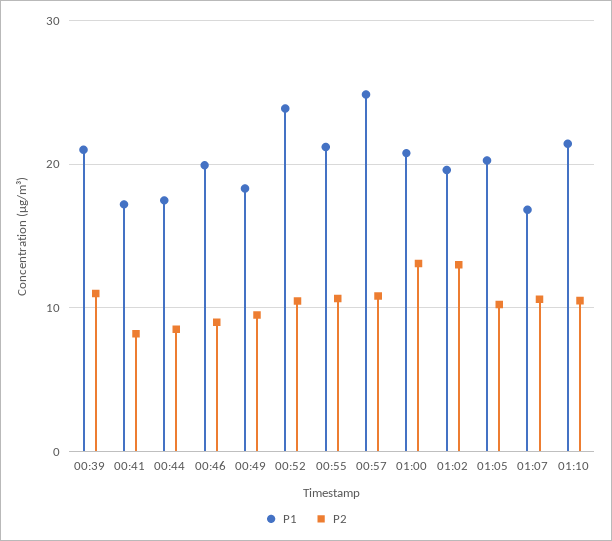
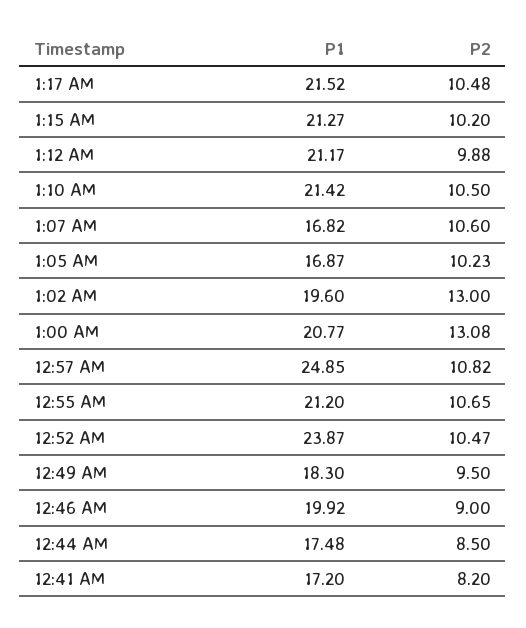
P1, 00:39: 21 -> none
P2, 00:39: 11 -> none
P1, 01:05: 20 -> 16.87
P1, 1:17 AM: none -> 21.52
P2, 1:17 AM: none -> 10.48
P1, 1:15 AM: none -> 21.27
P2, 1:15 AM: none -> 10.2
P1, 1:12 AM: none -> 21.17
P2, 1:12 AM: none -> 9.88

